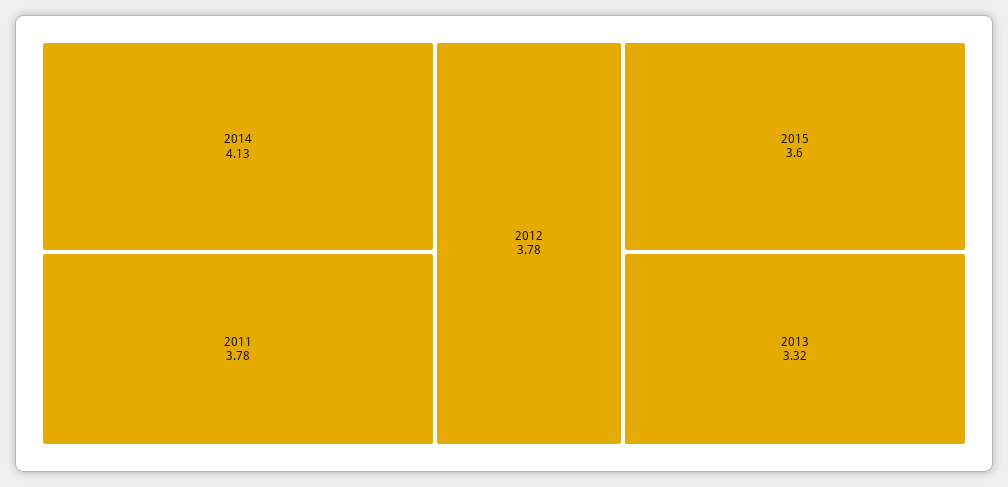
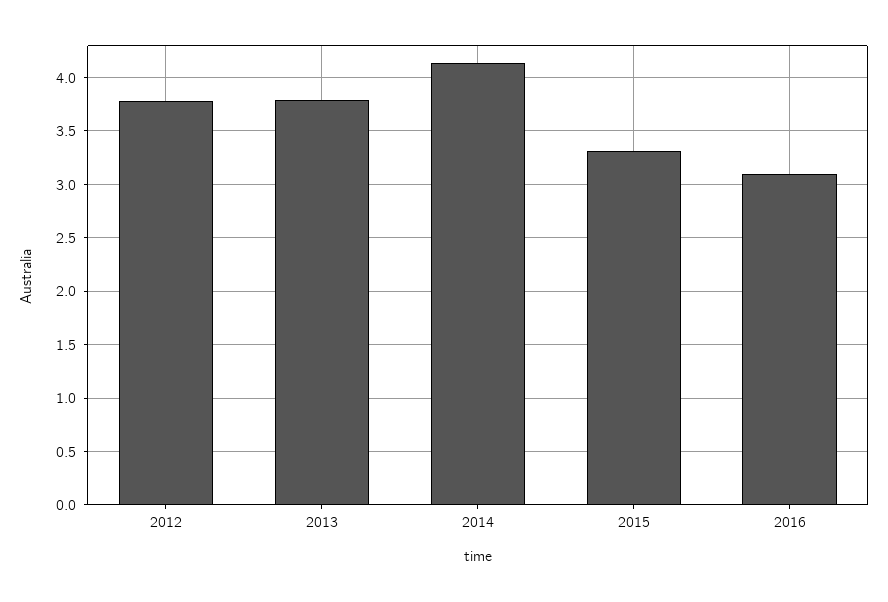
2011: 3.78 -> none
2015: 3.6 -> 3.3
2013: 3.32 -> 3.8
2016: none -> 3.1

